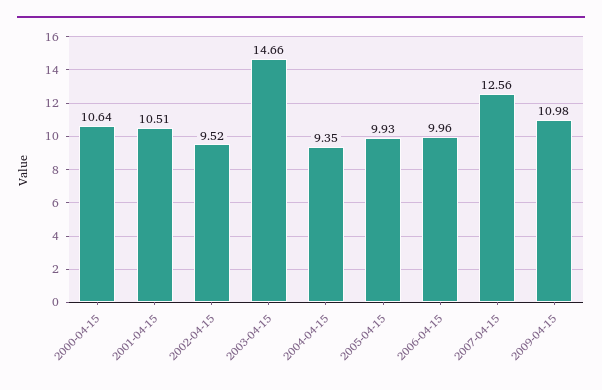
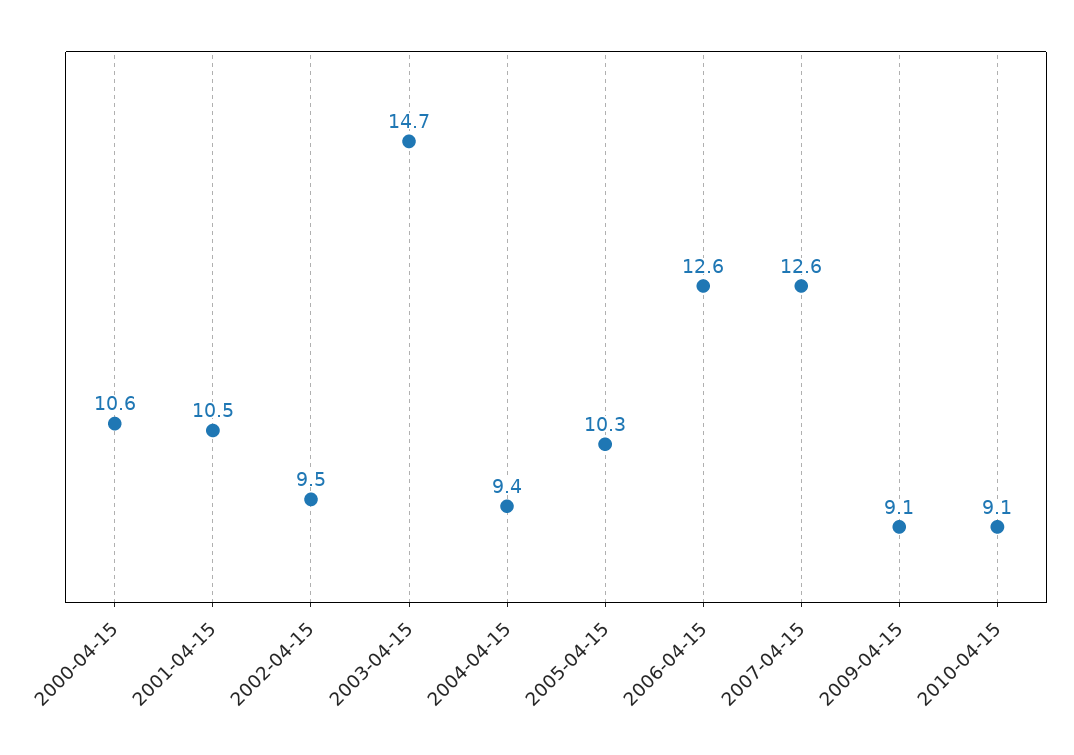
2005-04-15: 9.93 -> 10.3
2006-04-15: 9.96 -> 12.6
2009-04-15: 10.98 -> 9.1
2010-04-15: none -> 9.1

